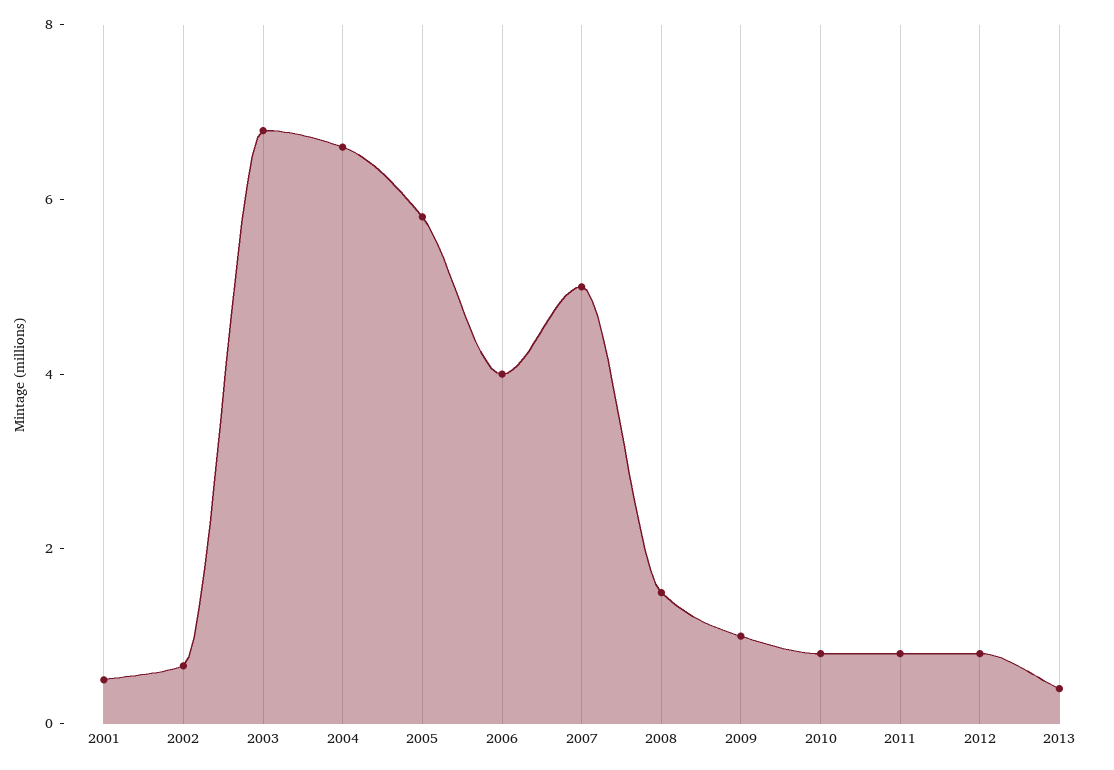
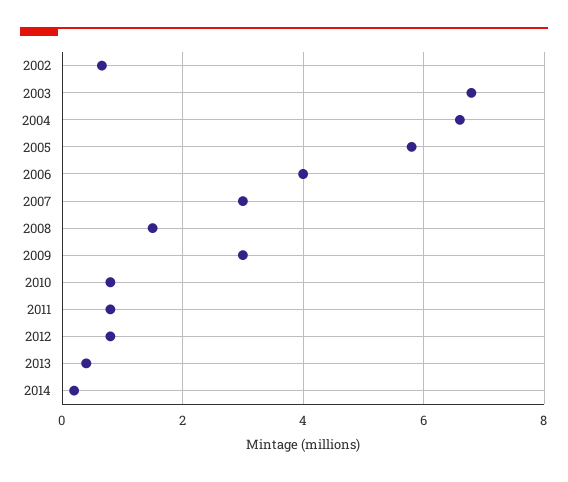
2001: 0.5 -> none
2007: 5 -> 3
2009: 1 -> 3
2014: none -> 0.2

